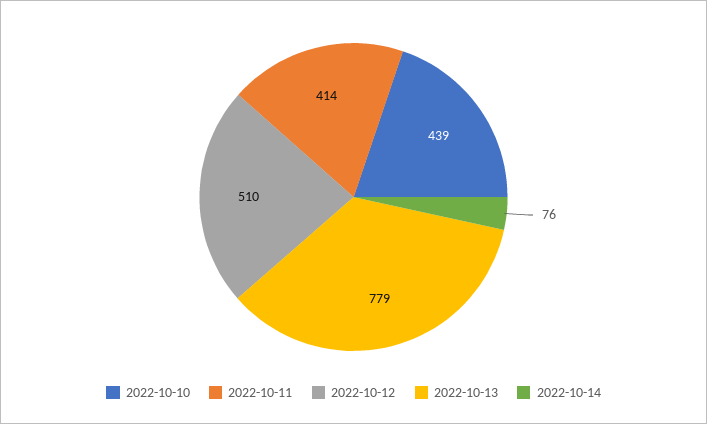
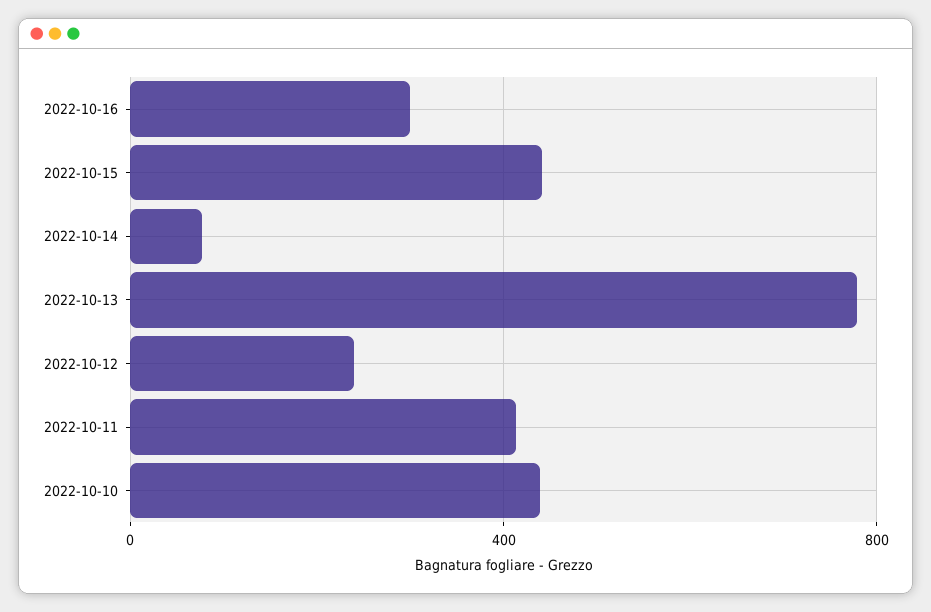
2022-10-12: 510 -> 250
2022-10-16: none -> 300
2022-10-15: none -> 450

